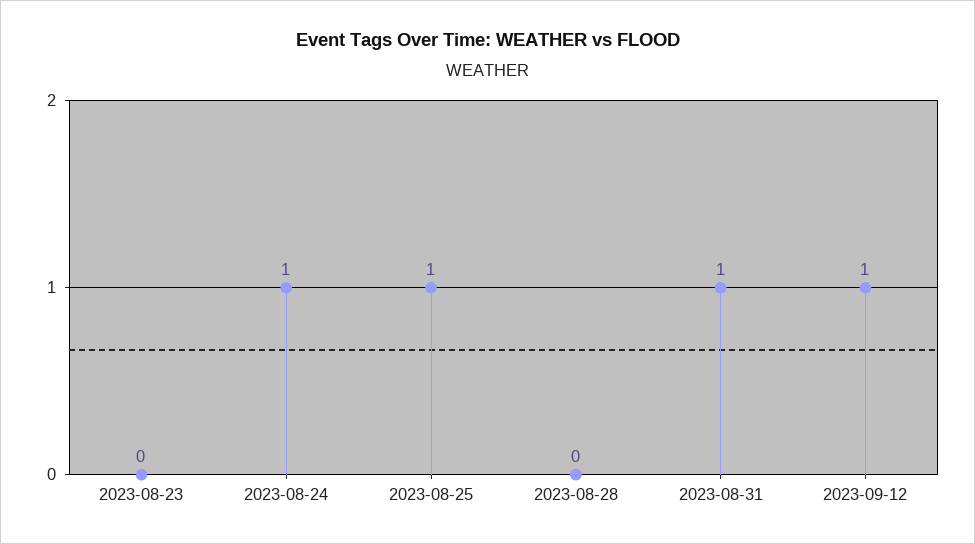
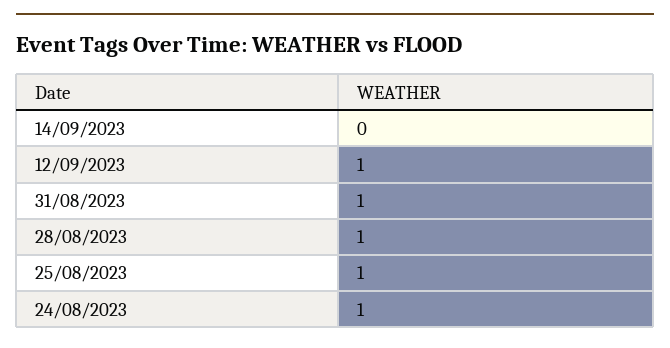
2023-08-23: 0 -> none
2023-08-28: 0 -> 1
14/09/2023: none -> 0

